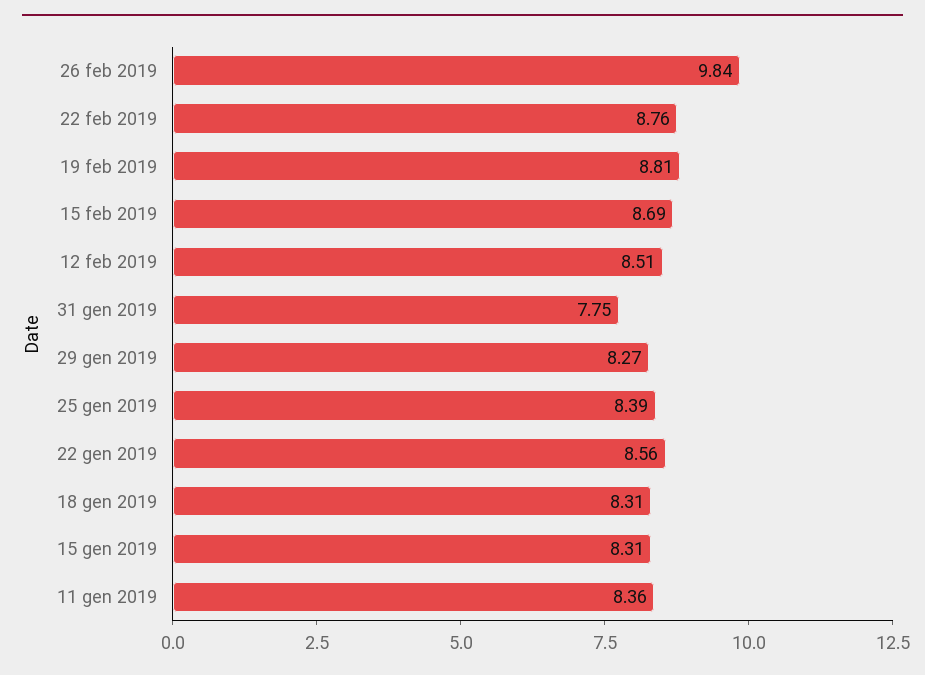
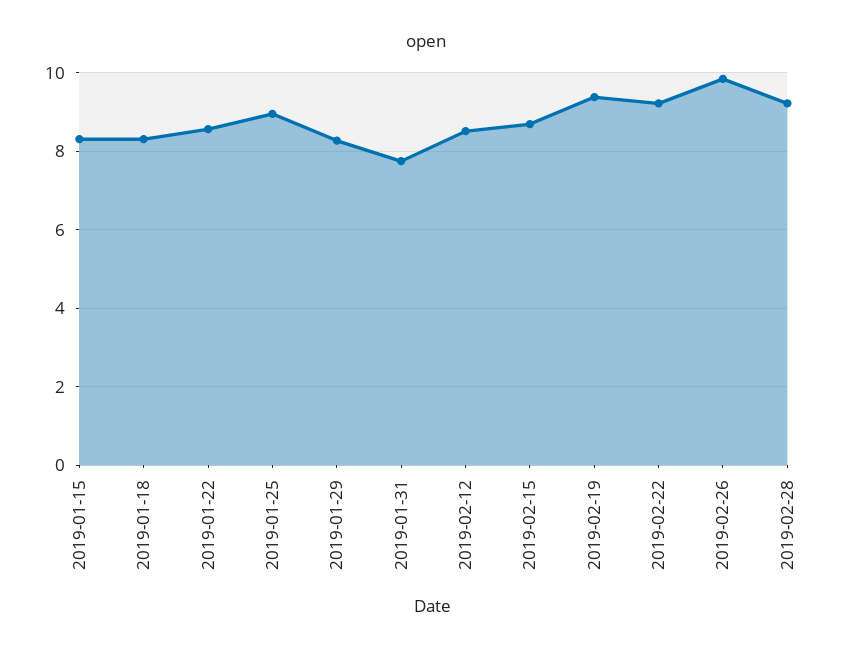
22 feb 2019: 8.76 -> 9.2
19 feb 2019: 8.81 -> 9.4
25 gen 2019: 8.39 -> 9
11 gen 2019: 8.36 -> none
2019-02-28: none -> 9.2

